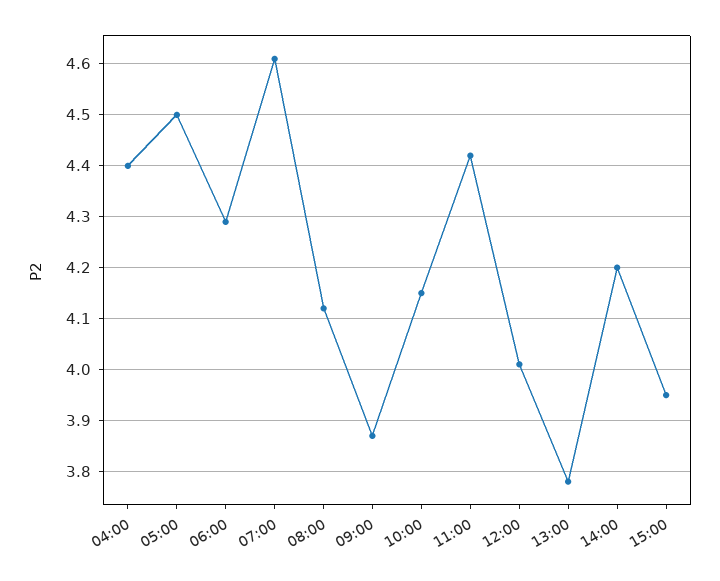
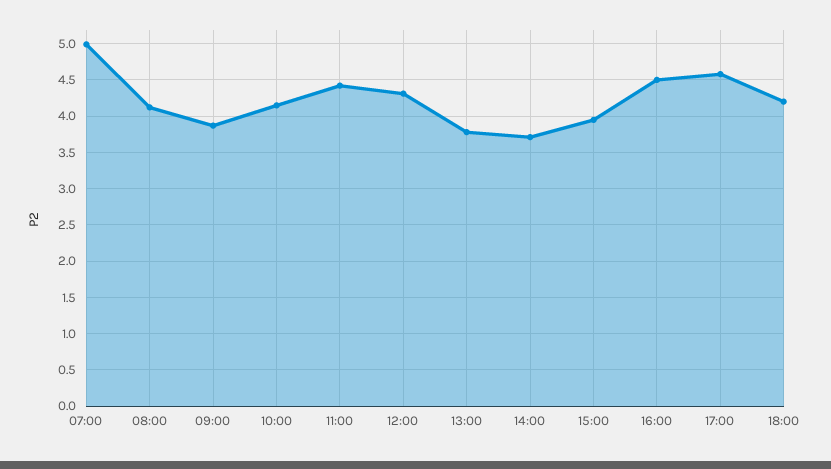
04:00: 4.4 -> none
05:00: 4.5 -> none
06:00: 4.3 -> none
07:00: 4.6 -> 5
12:00: 4 -> 4.3
14:00: 4.2 -> 3.7
16:00: none -> 4.5
17:00: none -> 4.6
18:00: none -> 4.2

